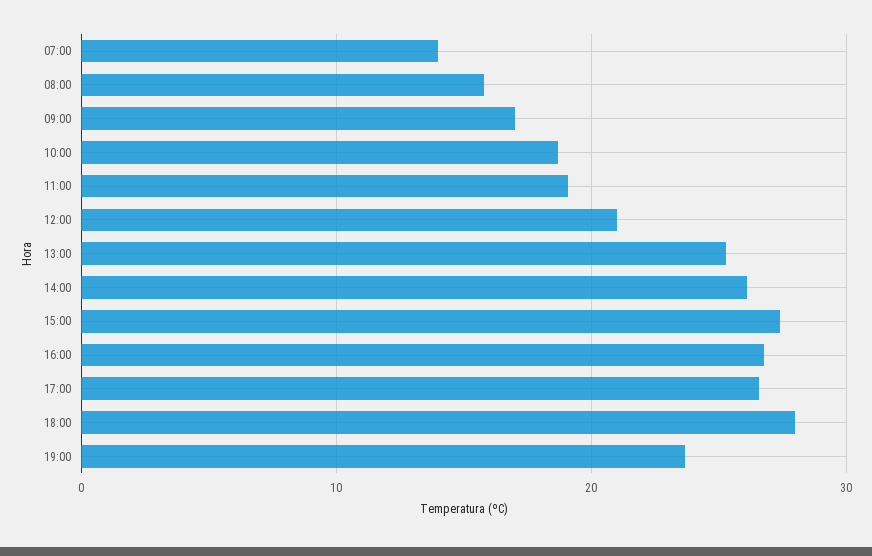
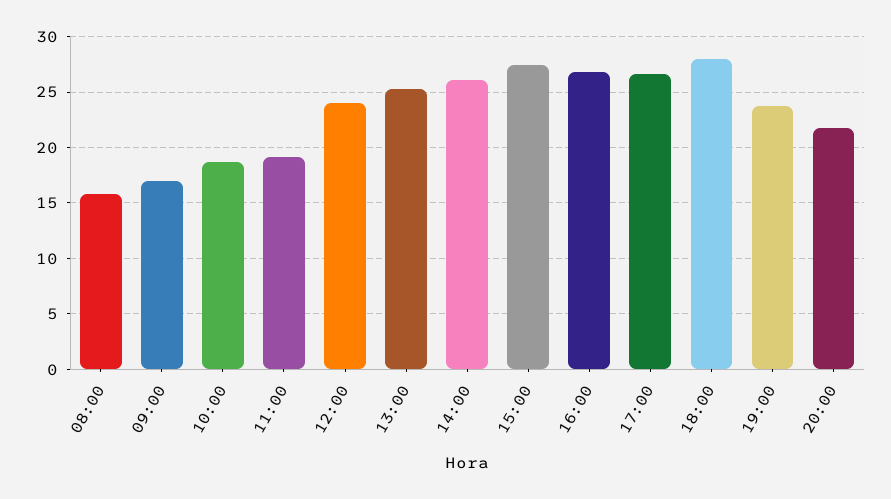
07:00: 14 -> none
12:00: 21 -> 24
20:00: none -> 22

